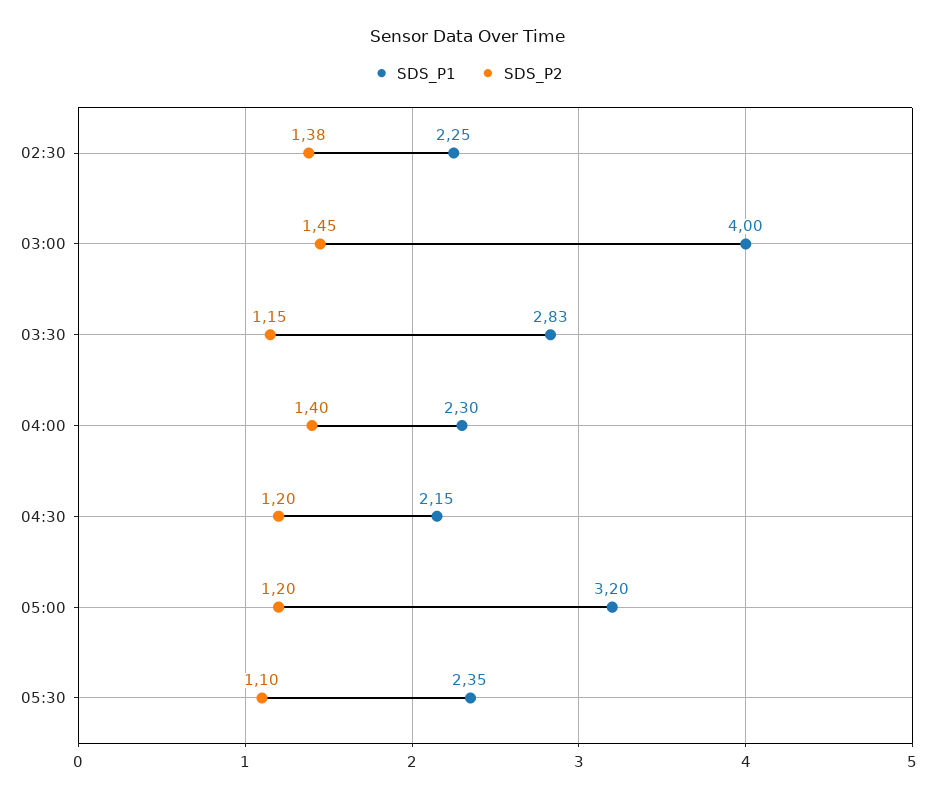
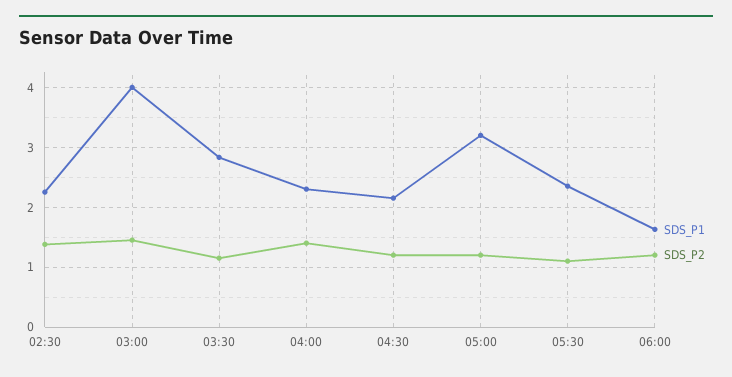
SDS_P1, 06:00: none -> 1.6
SDS_P2, 06:00: none -> 1.2

